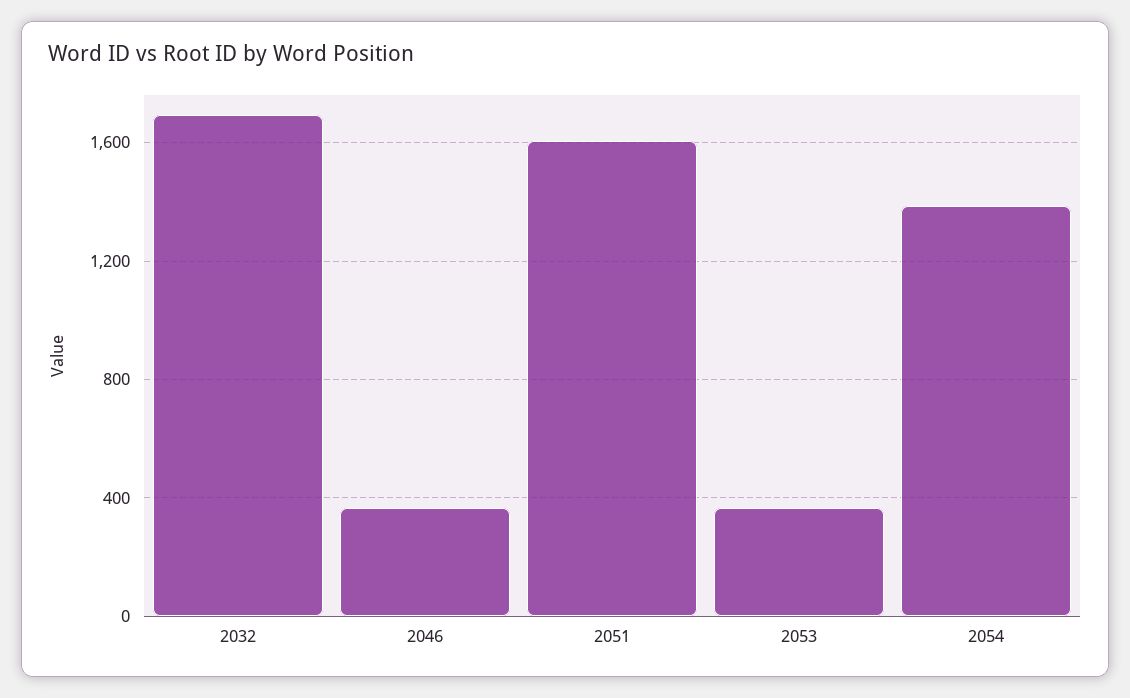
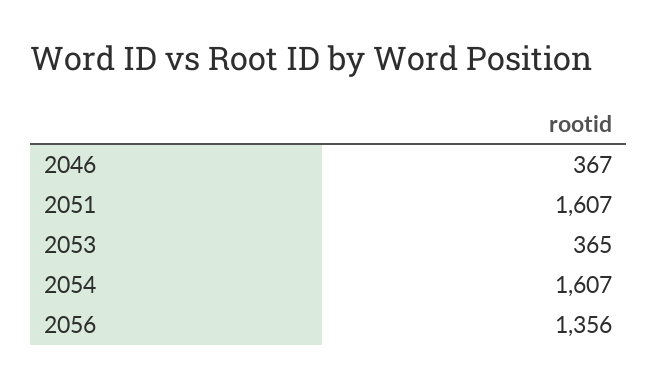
2032: 1700 -> none
2054: 1400 -> 1607
2056: none -> 1356

